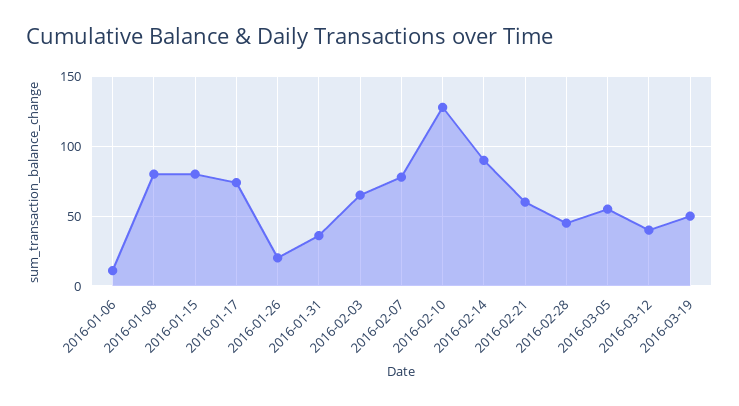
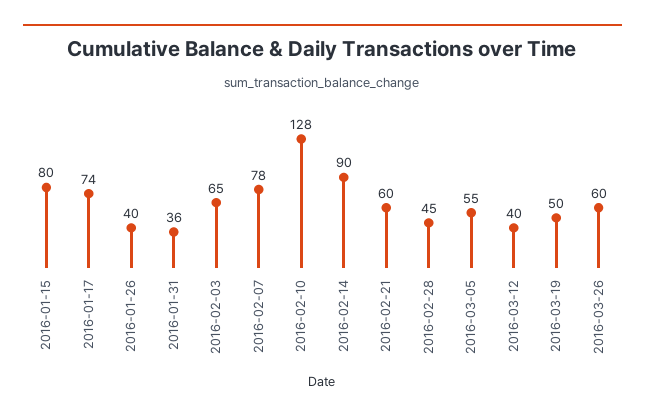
2016-01-06: 10 -> none
2016-01-08: 80 -> none
2016-01-26: 20 -> 40
2016-03-26: none -> 60

